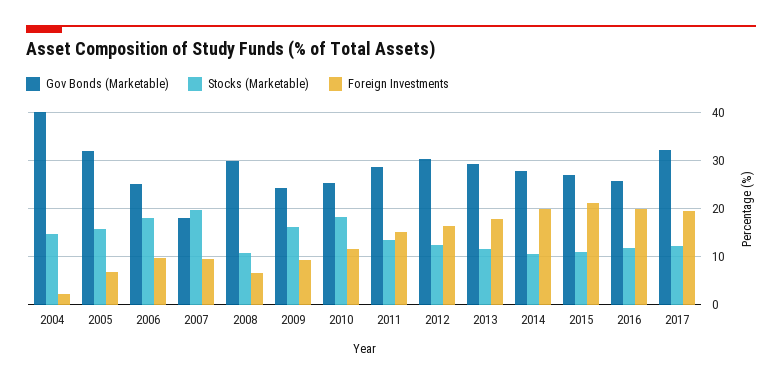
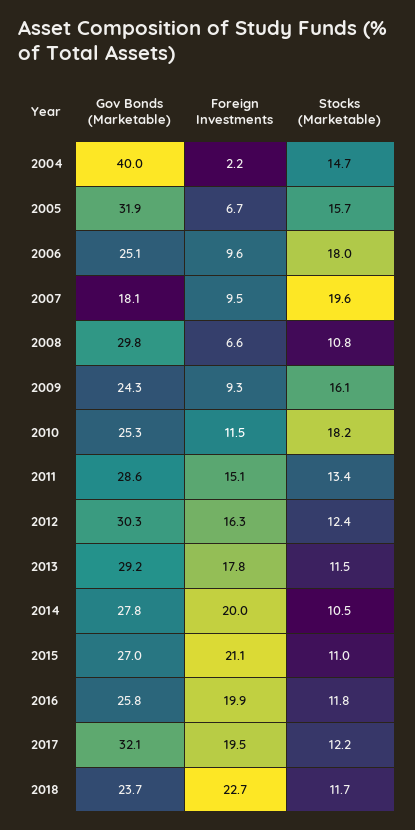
Gov Bonds (Marketable), 2018: none -> 23.7
Foreign Investments, 2018: none -> 22.7
Stocks (Marketable), 2018: none -> 11.7

